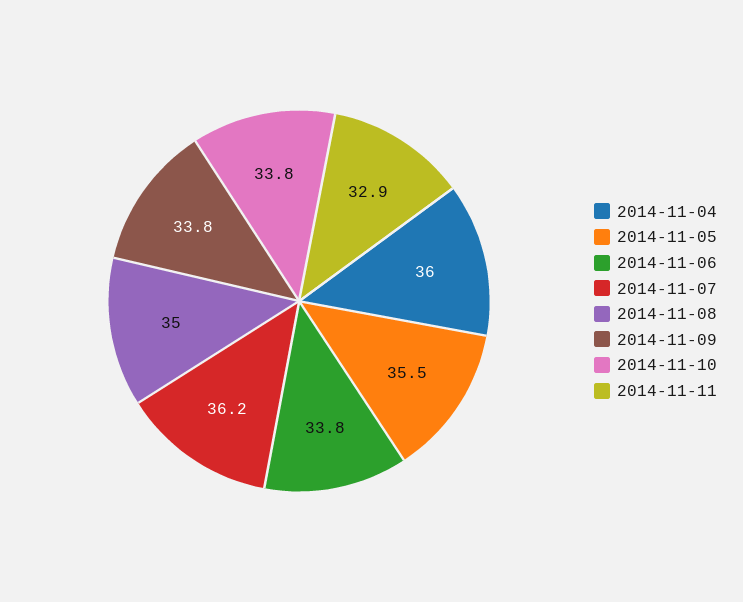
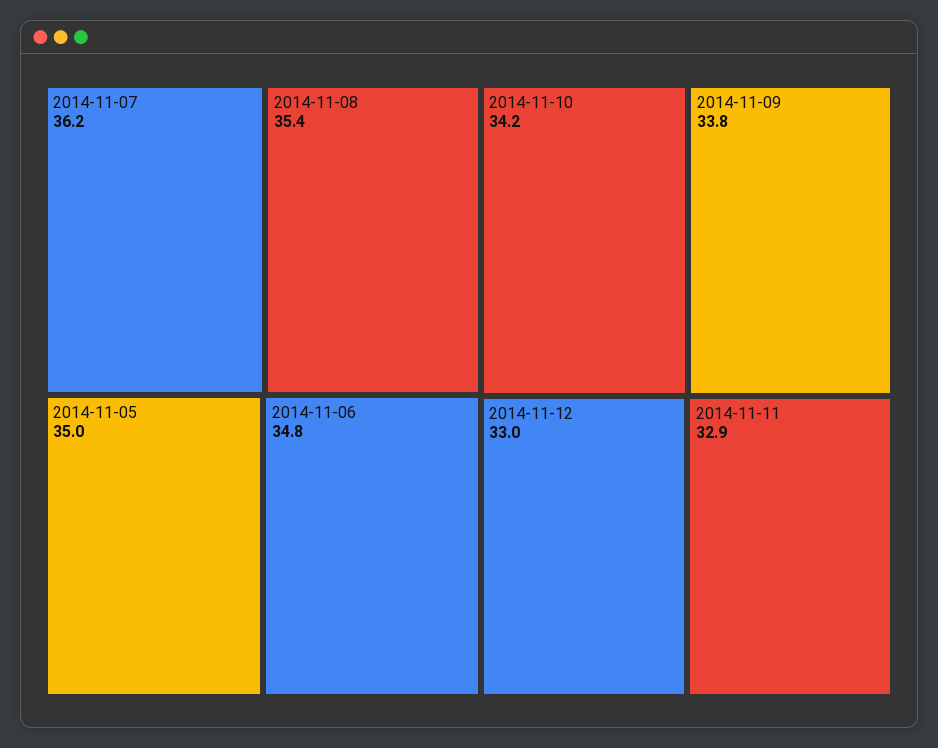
2014-11-04: 36 -> none
2014-11-05: 35.5 -> 35
2014-11-06: 33.8 -> 34.8
2014-11-08: 35 -> 35.4
2014-11-10: 33.8 -> 34.2
2014-11-12: none -> 33

